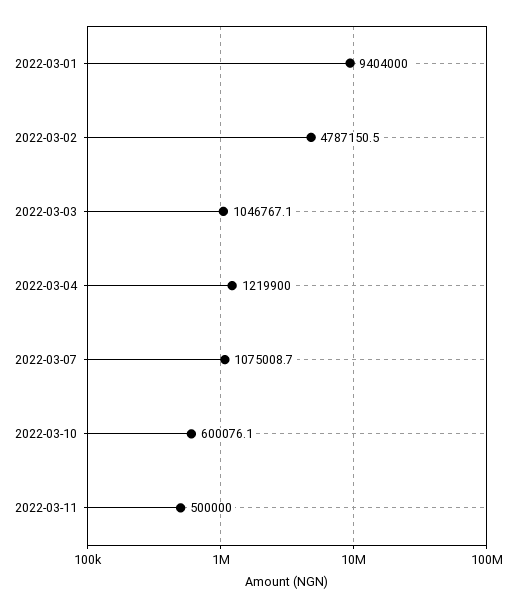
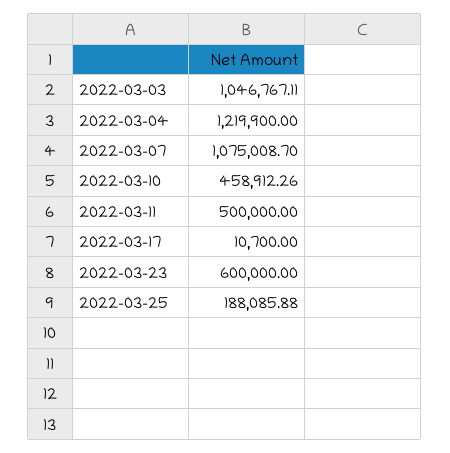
2022-03-01: 9404000 -> none
2022-03-02: 4787150.5 -> none
2022-03-10: 600076.1 -> 458912.26
2022-03-17: none -> 10700
2022-03-23: none -> 600000
2022-03-25: none -> 188085.88

